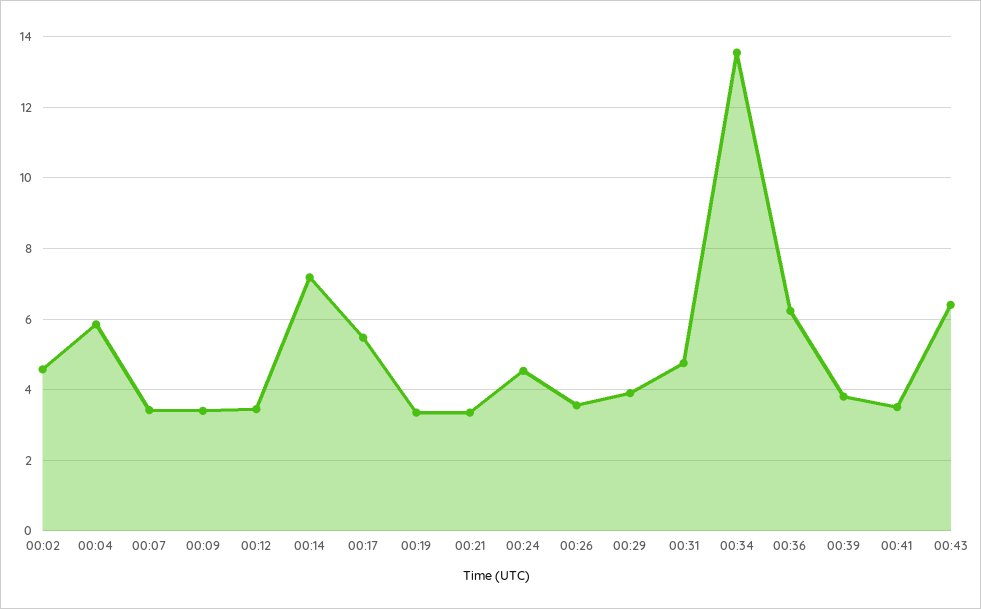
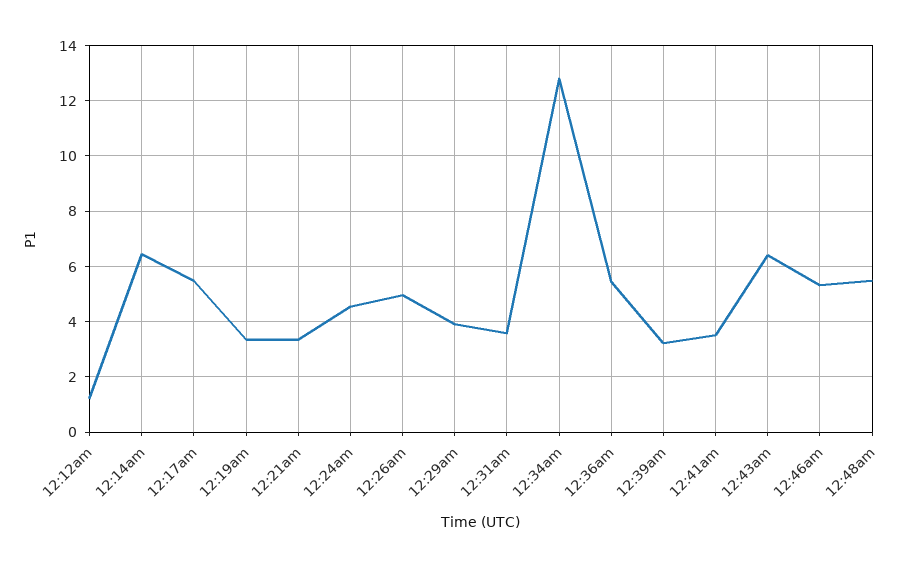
00:02: 4.6 -> none
00:04: 5.8 -> none
00:07: 3.4 -> none
00:09: 3.4 -> none
00:12: 3.4 -> 1.25
00:14: 7.2 -> 6.5
00:26: 3.6 -> 5
00:31: 4.8 -> 3.5
00:34: 13.6 -> 12.75
00:36: 6.2 -> 5.5
00:39: 3.8 -> 3.25
12:46am: none -> 5.25
12:48am: none -> 5.5

